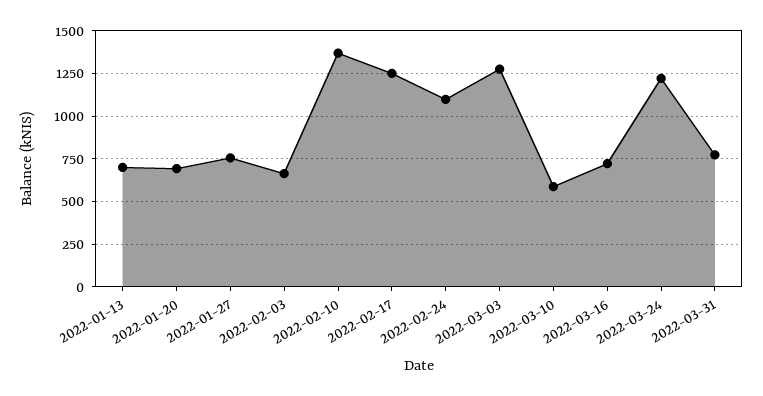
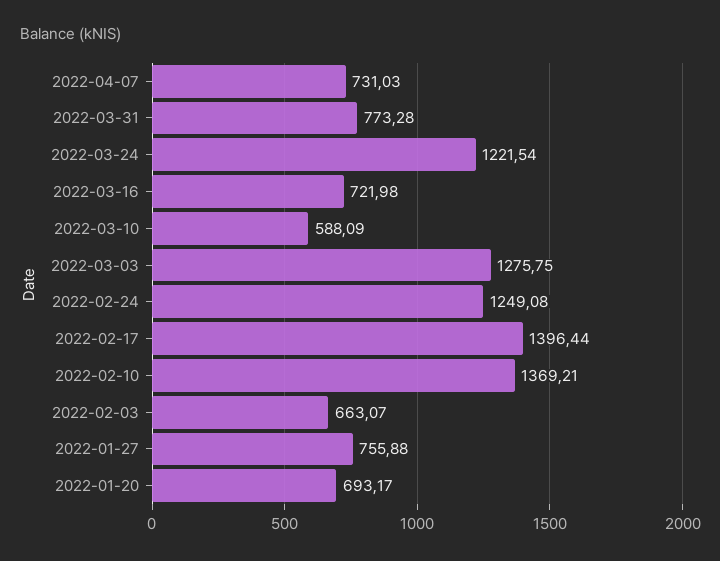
2022-01-13: 700 -> none
2022-02-17: 1250 -> 1396.44
2022-02-24: 1100 -> 1249.08
2022-04-07: none -> 731.03

